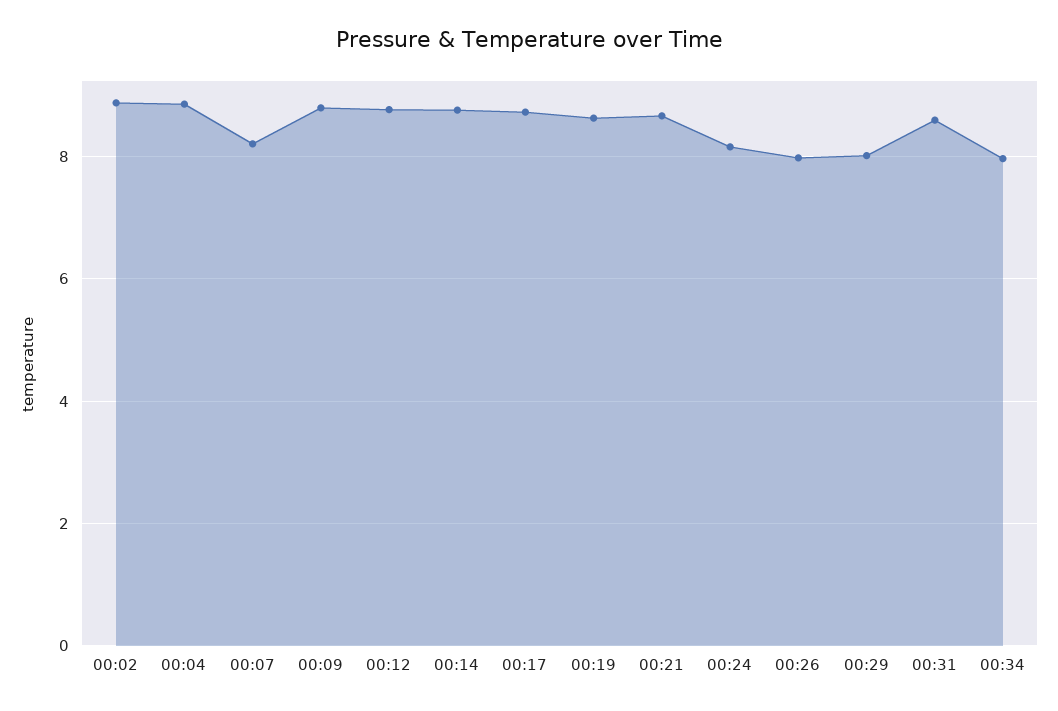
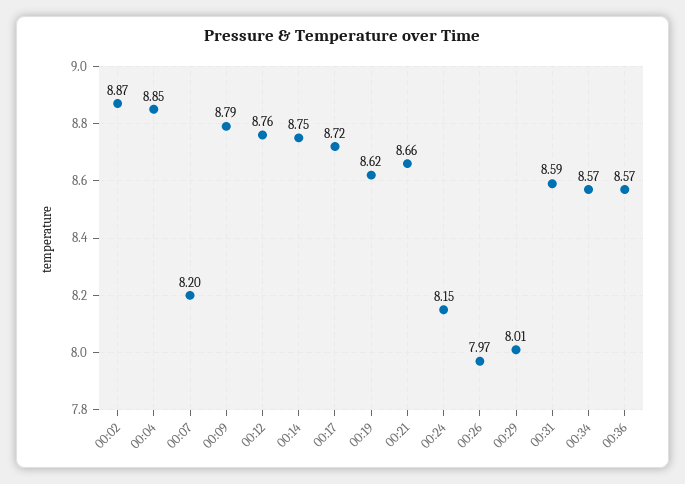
00:34: 8 -> 8.57
00:36: none -> 8.57

